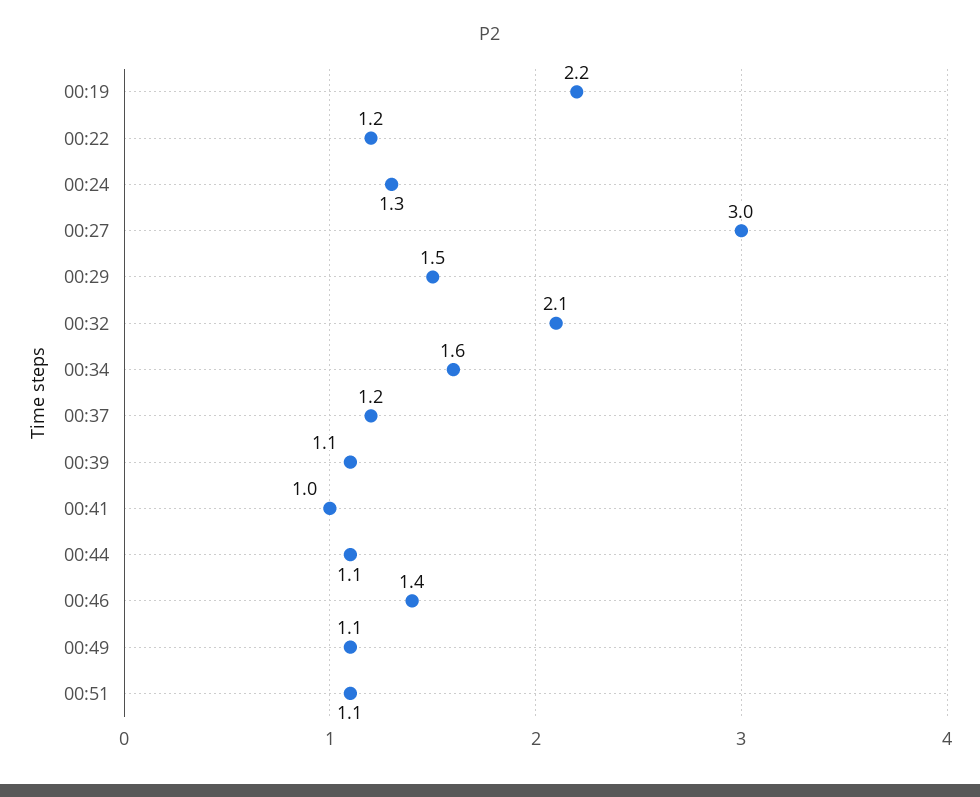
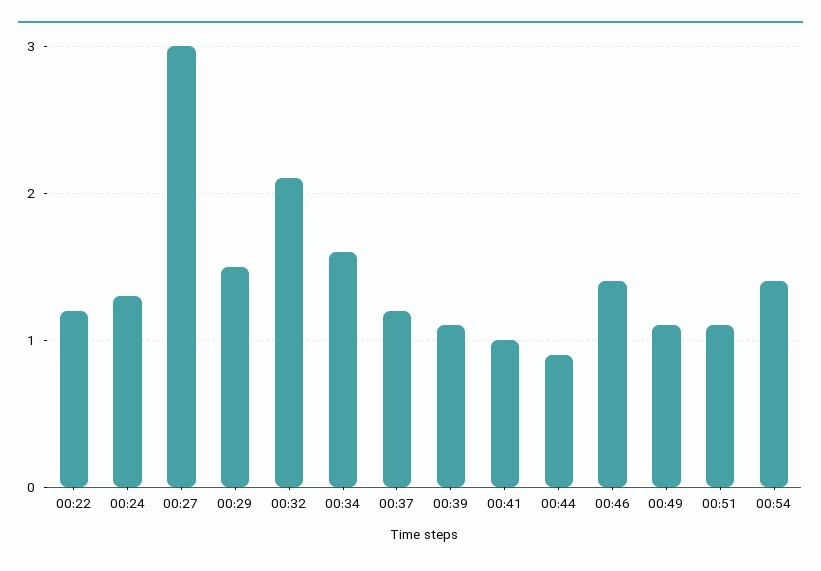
00:19: 2.2 -> none
00:44: 1.1 -> 0.9
00:54: none -> 1.4

